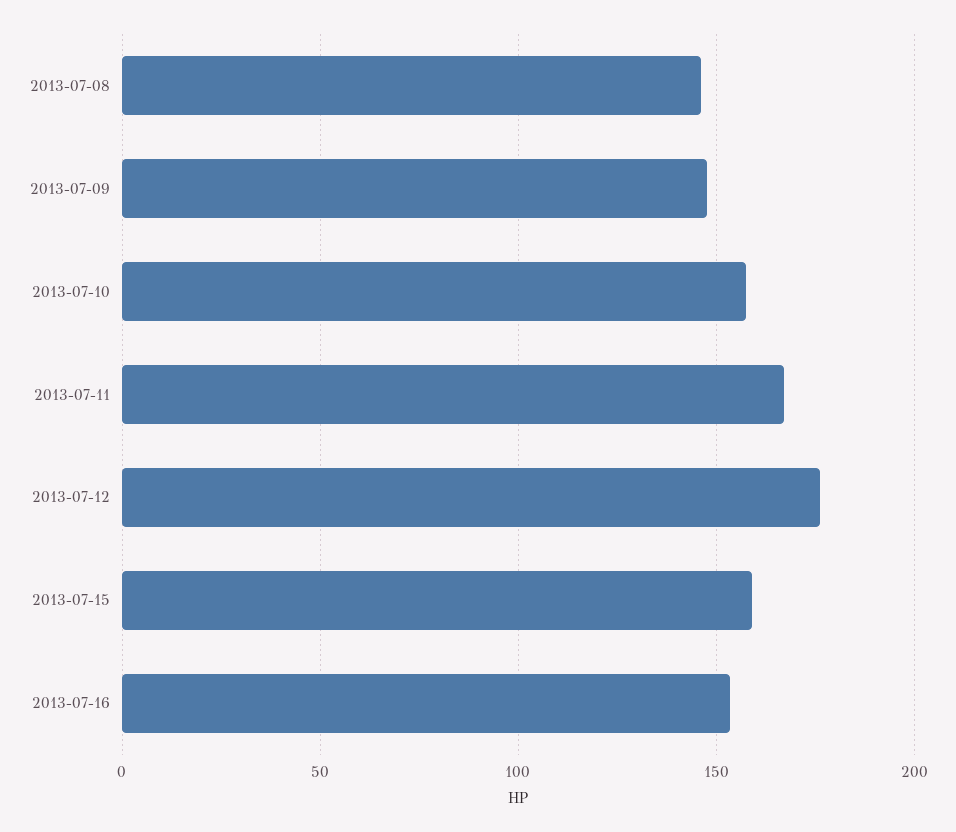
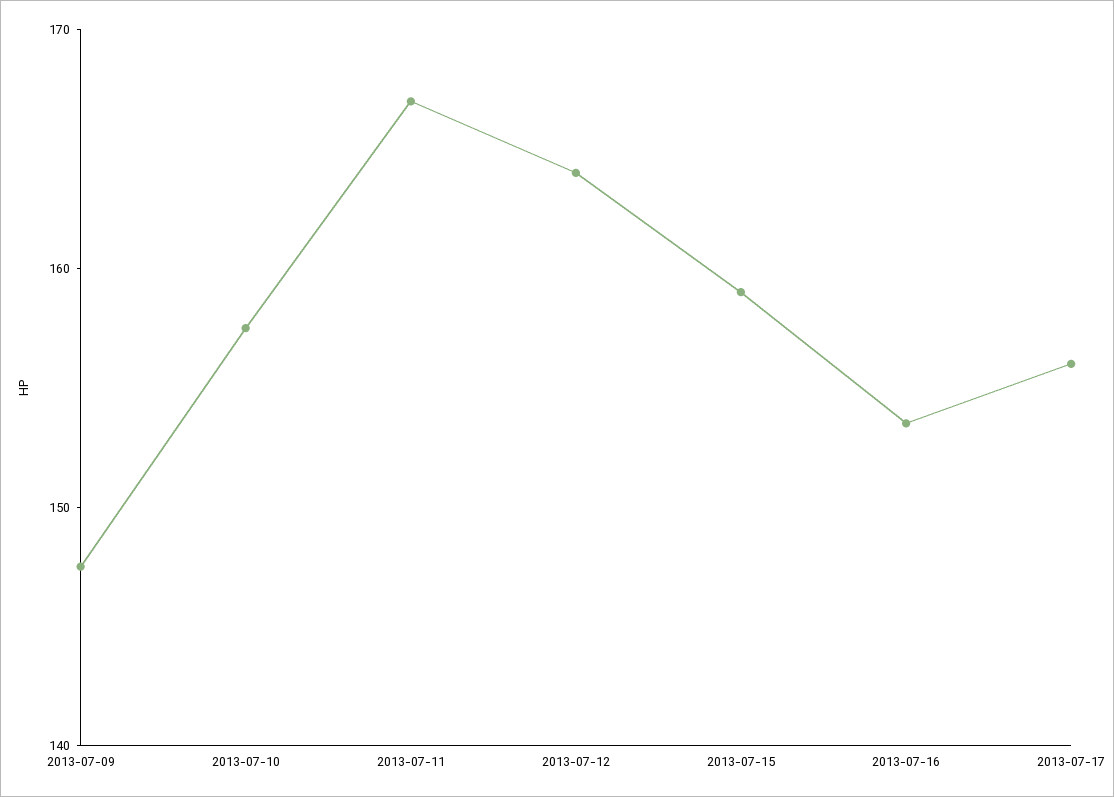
2013-07-08: 145 -> none
2013-07-12: 175 -> 164
2013-07-17: none -> 156

